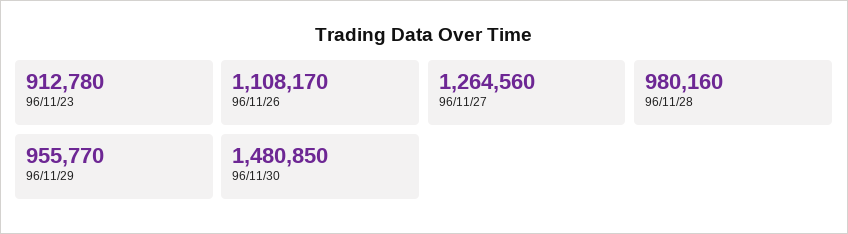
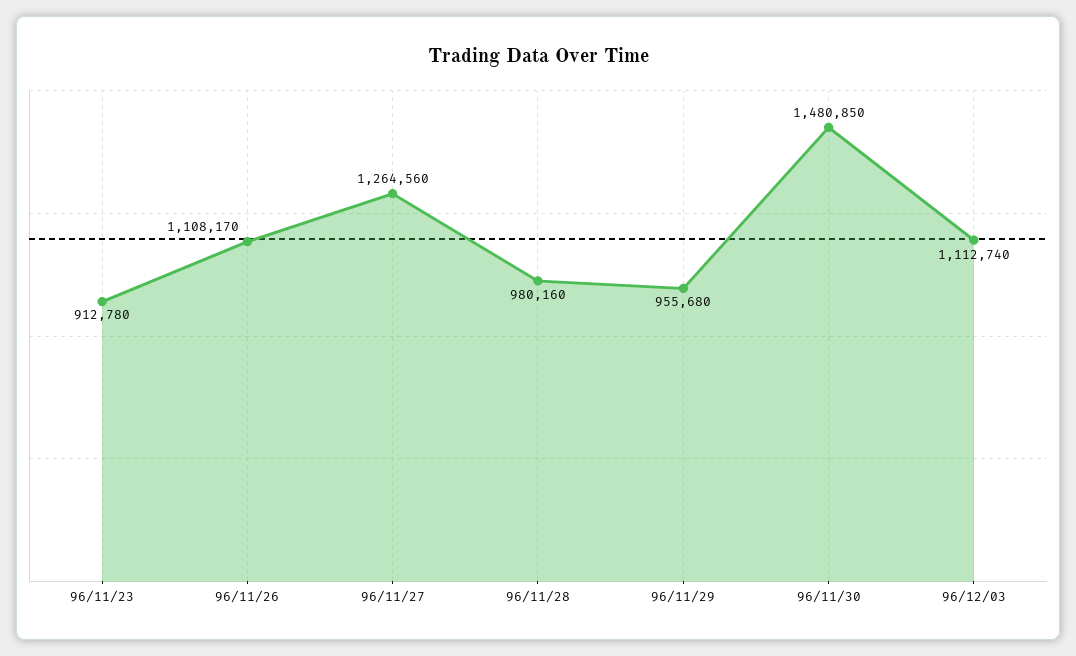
96/11/29: 955770 -> 955680
96/12/03: none -> 1112740

